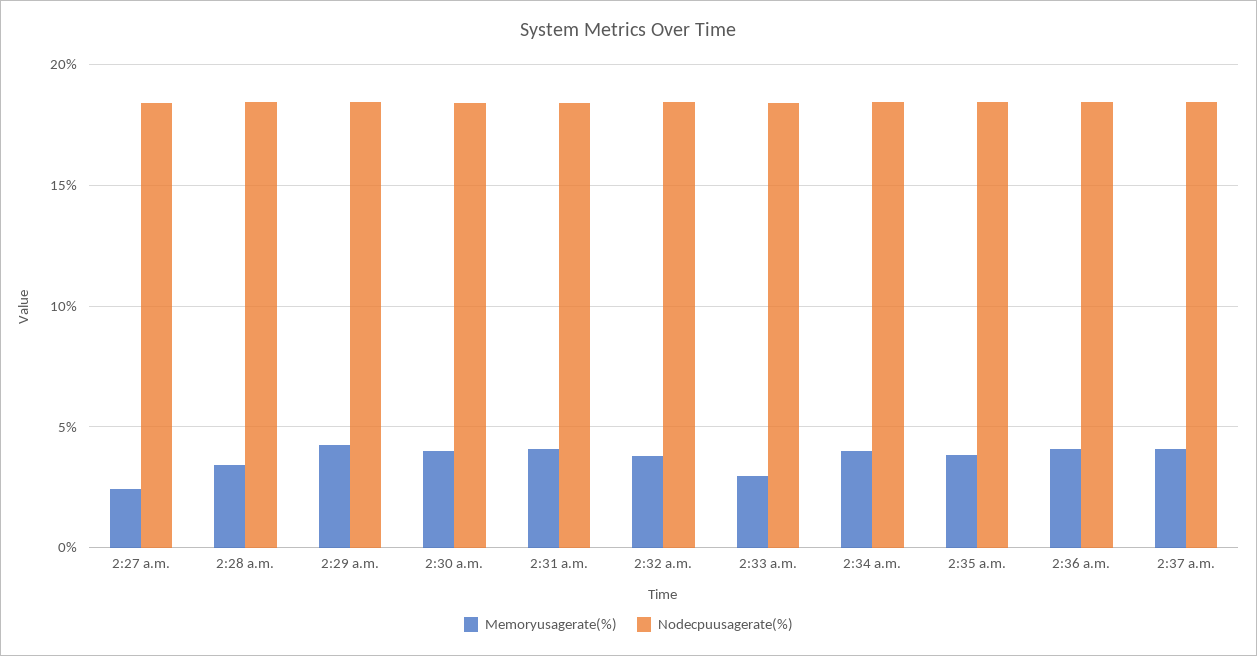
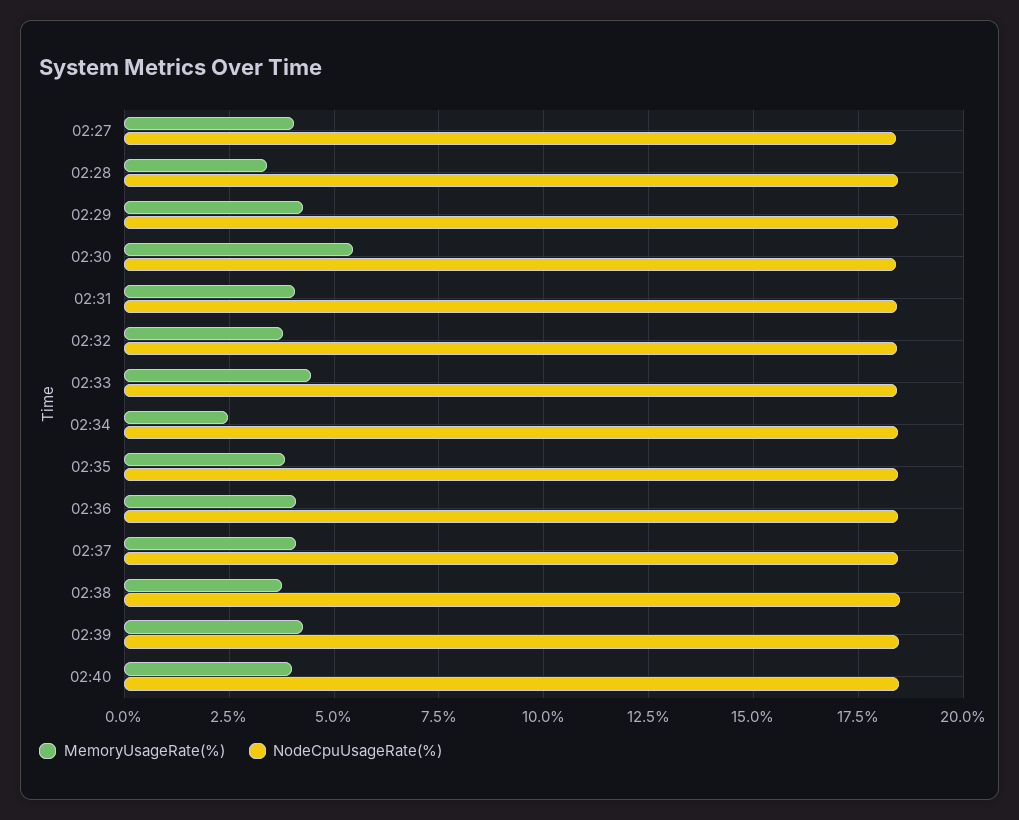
Memoryusagerate(%), 2:27 a.m.: 2.5 -> 4
Memoryusagerate(%), 2:30 a.m.: 4 -> 5.5
Memoryusagerate(%), 2:33 a.m.: 3 -> 4.5
Memoryusagerate(%), 2:34 a.m.: 4 -> 2.5
Memoryusagerate(%), 02:38: none -> 3.75
Nodecpuusagerate(%), 02:38: none -> 18.5
Memoryusagerate(%), 02:39: none -> 4.25
Nodecpuusagerate(%), 02:39: none -> 18.5
Memoryusagerate(%), 02:40: none -> 4
Nodecpuusagerate(%), 02:40: none -> 18.5

